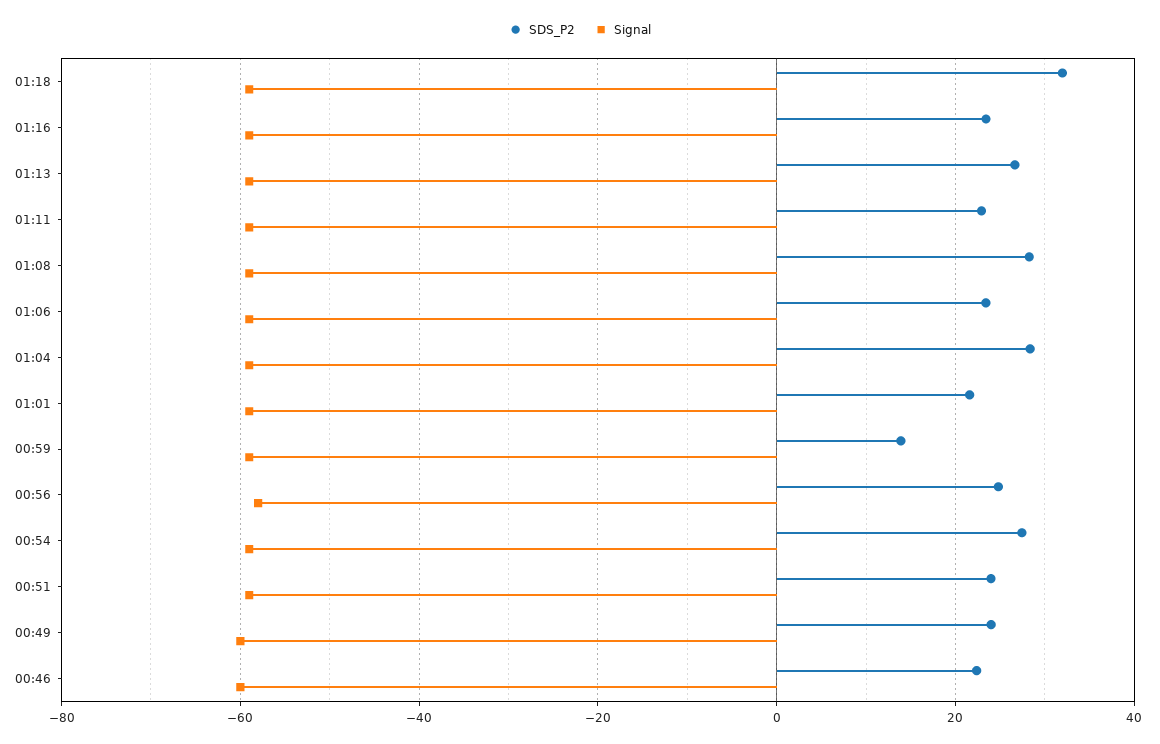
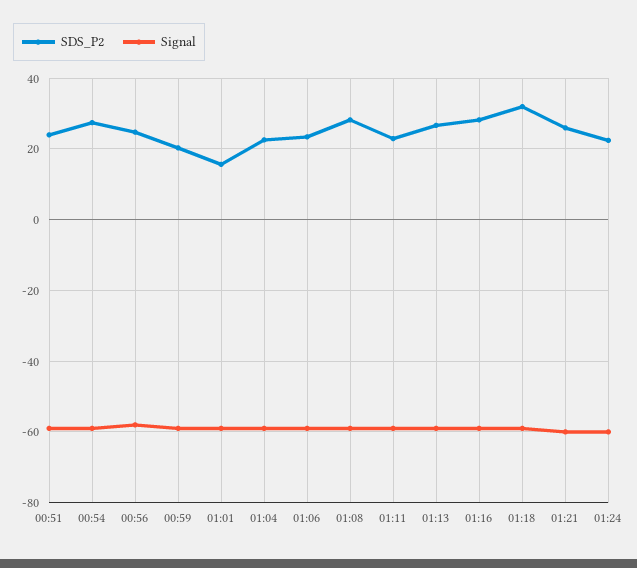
SDS_P2, 01:16: 24 -> 28
SDS_P2, 01:04: 28 -> 22
SDS_P2, 01:01: 22 -> 16
SDS_P2, 00:59: 14 -> 20
SDS_P2, 00:49: 24 -> none
Signal, 00:49: -60 -> none
SDS_P2, 00:46: 22 -> none
Signal, 00:46: -60 -> none
SDS_P2, 01:21: none -> 26
Signal, 01:21: none -> -60
SDS_P2, 01:24: none -> 22
Signal, 01:24: none -> -60

